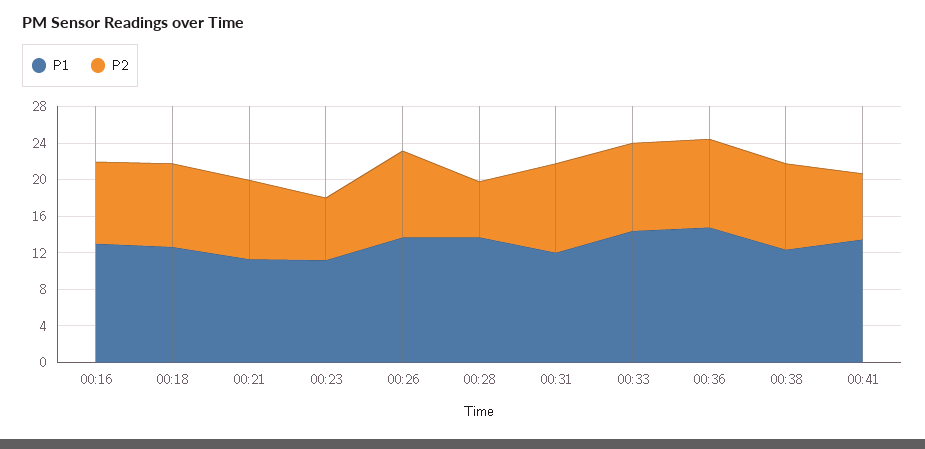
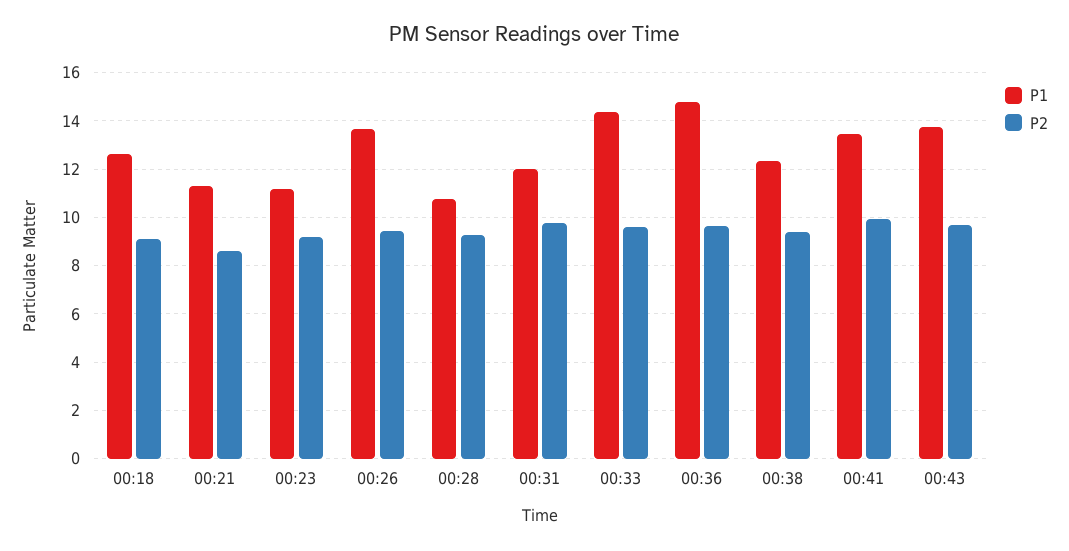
P1, 00:16: 13 -> none
P2, 00:16: 9 -> none
P2, 00:23: 7 -> 9.25
P1, 00:28: 14 -> 10.75
P2, 00:28: 6 -> 9.25
P2, 00:41: 7 -> 10
P1, 00:43: none -> 13.75
P2, 00:43: none -> 9.75

